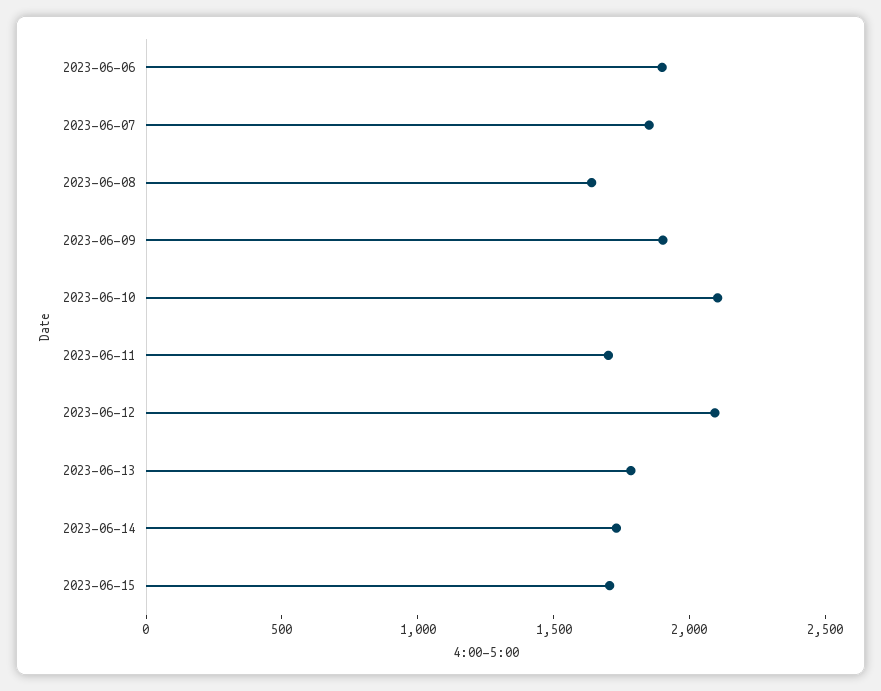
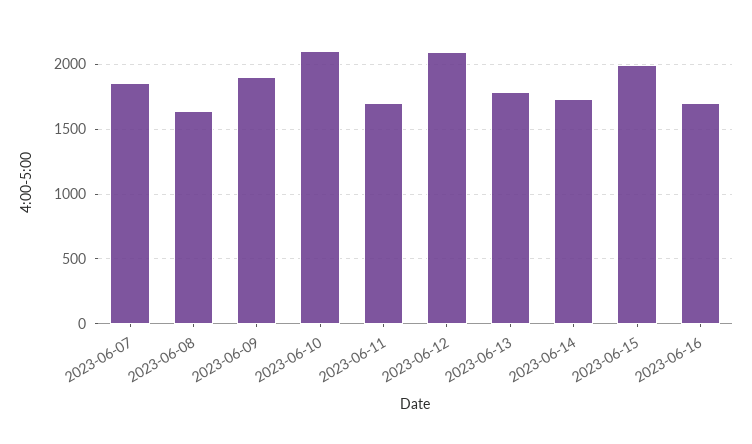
2023-06-06: 1900 -> none
2023-06-15: 1700 -> 2000
2023-06-16: none -> 1700

